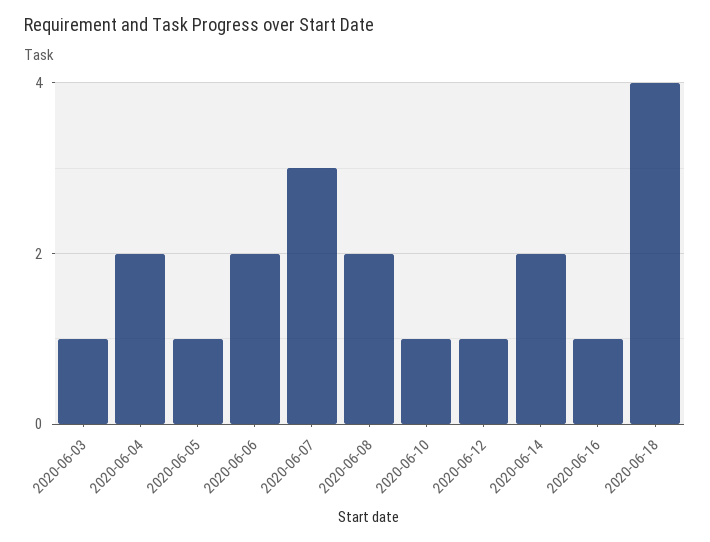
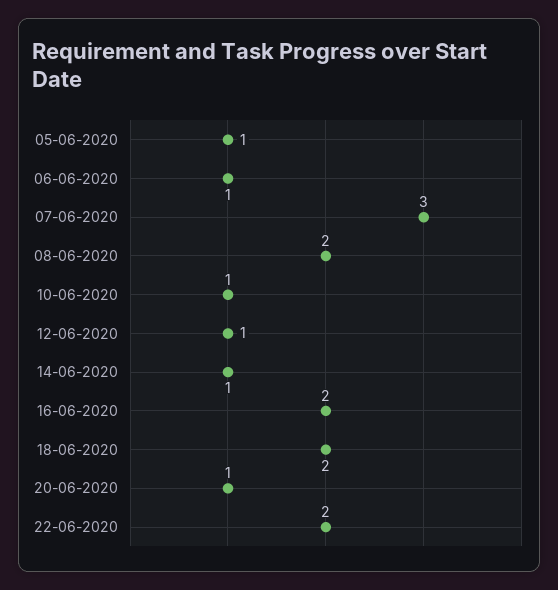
2020-06-03: 1 -> none
2020-06-04: 2 -> none
2020-06-06: 2 -> 1
2020-06-14: 2 -> 1
2020-06-16: 1 -> 2
2020-06-18: 4 -> 2
20-06-2020: none -> 1
22-06-2020: none -> 2

